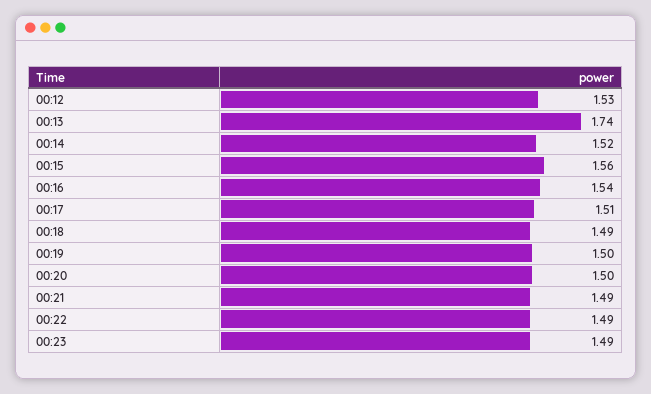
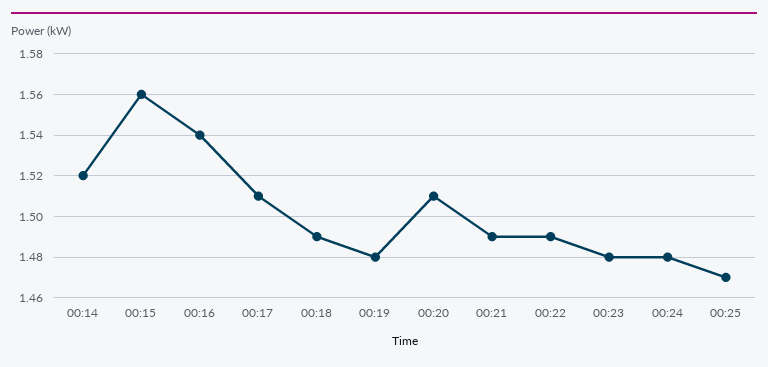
00:12: 1.53 -> none
00:13: 1.74 -> none
00:19: 1.5 -> 1.48
00:20: 1.5 -> 1.51
00:23: 1.49 -> 1.48
00:24: none -> 1.48
00:25: none -> 1.47

